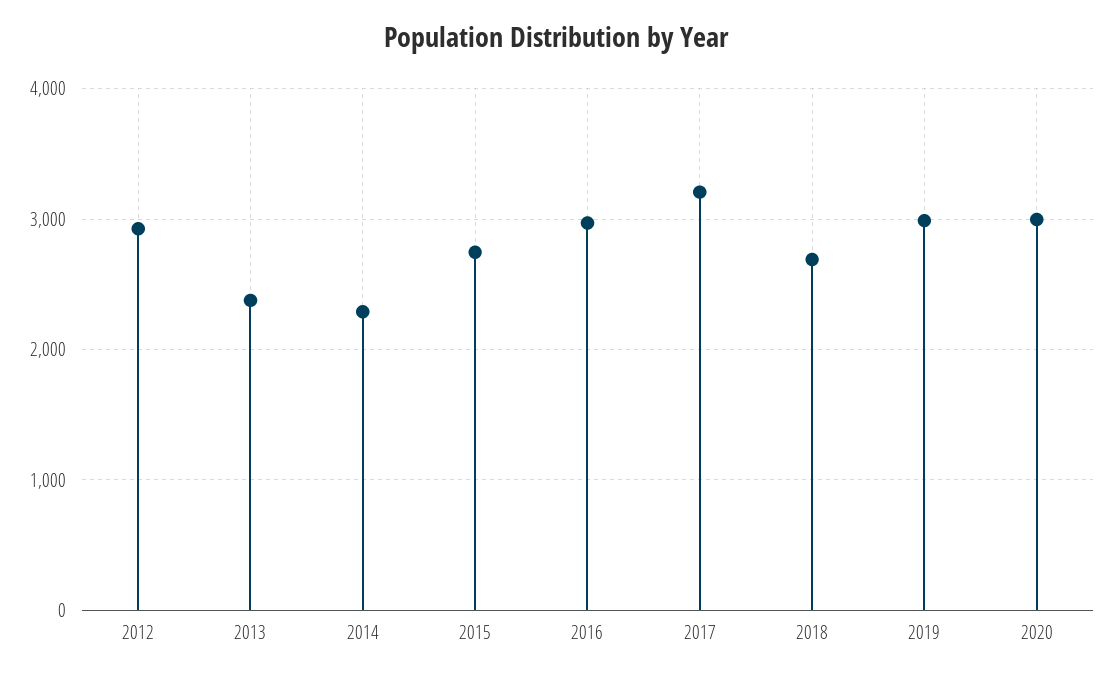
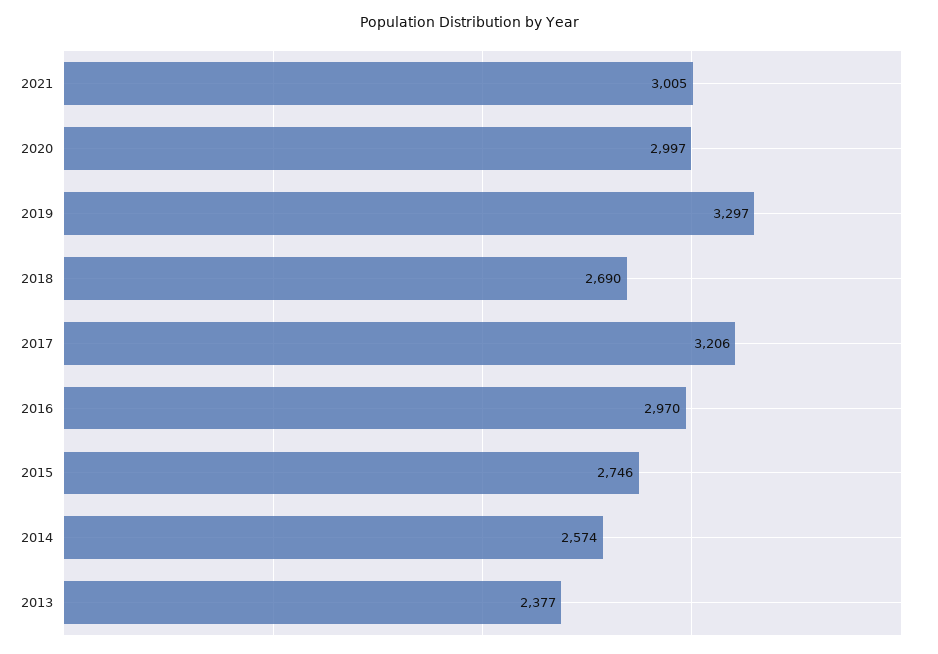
2012: 2900 -> none
2014: 2300 -> 2574
2019: 3000 -> 3297
2021: none -> 3005

